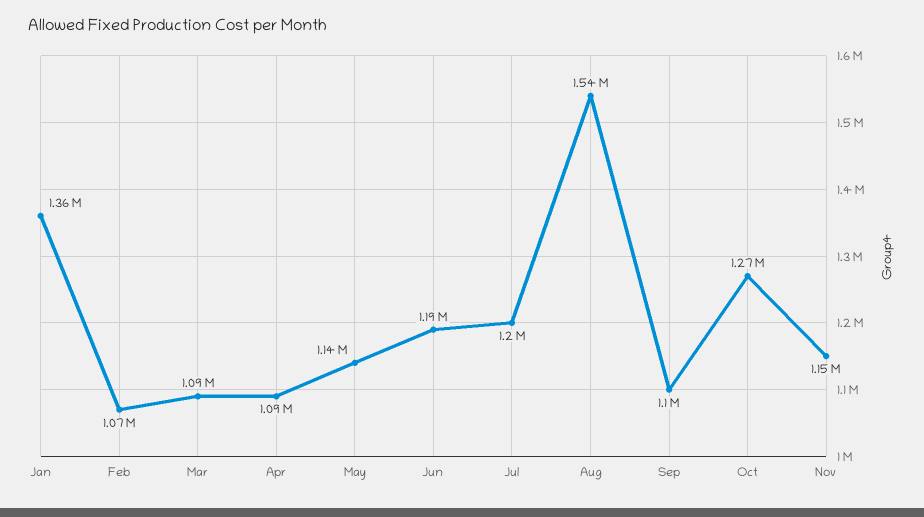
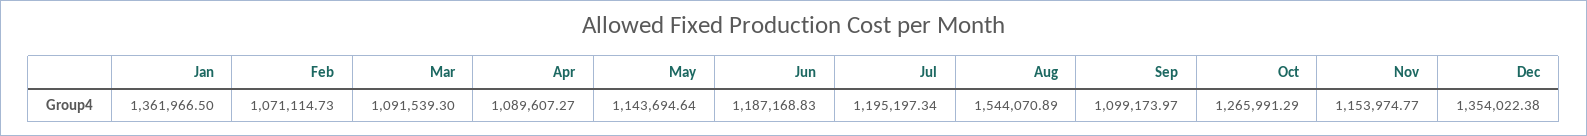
Dec: none -> 1354022.38

